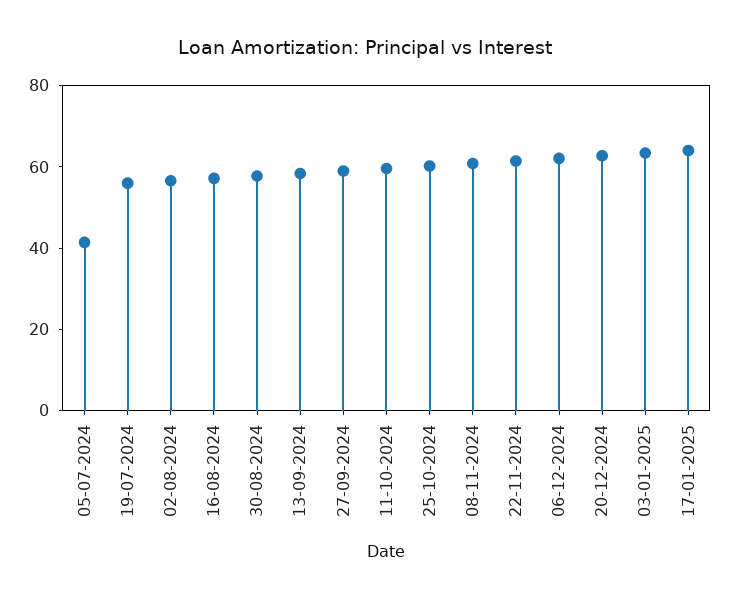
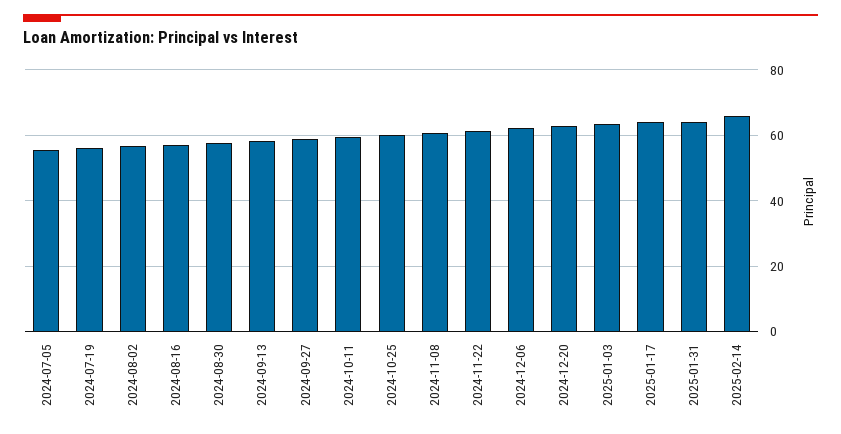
05-07-2024: 40 -> 56
2025-01-31: none -> 64
2025-02-14: none -> 66

